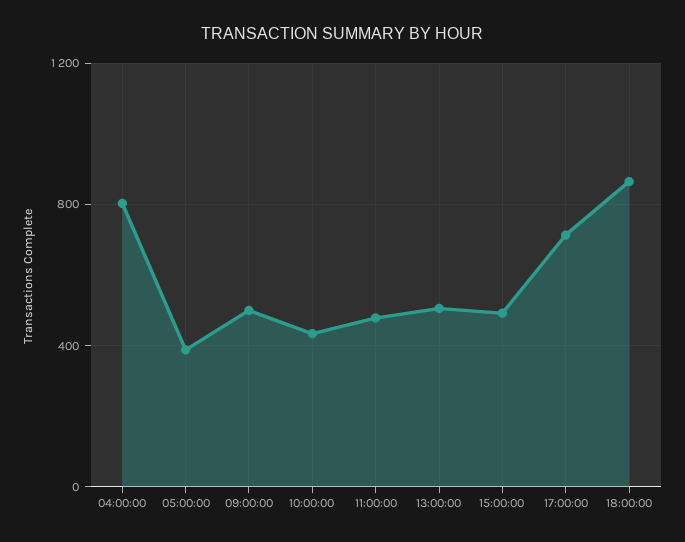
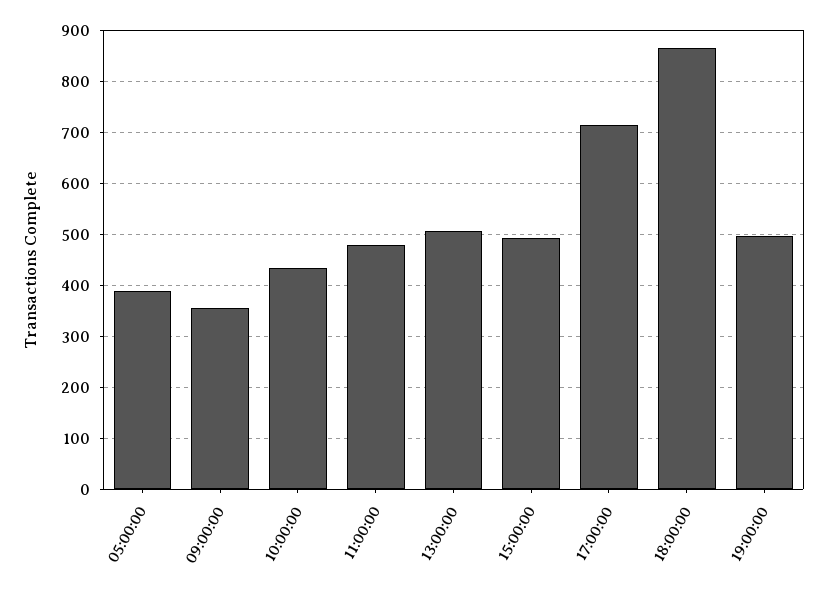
04:00:00: 800 -> none
09:00:00: 500 -> 360
19:00:00: none -> 500

